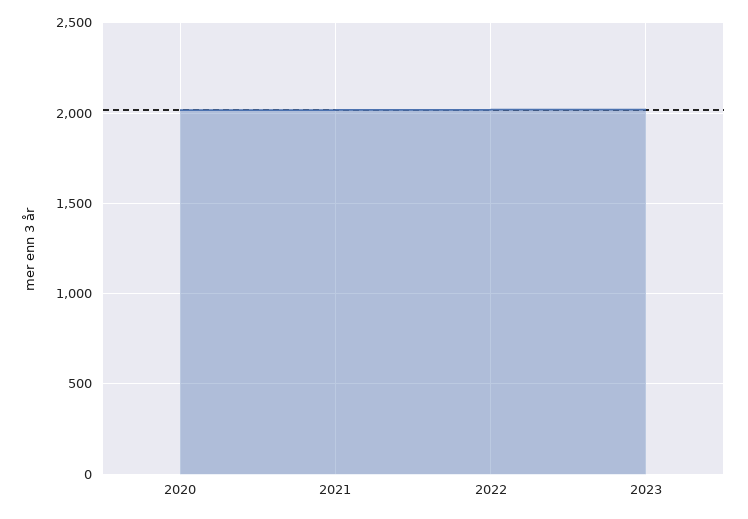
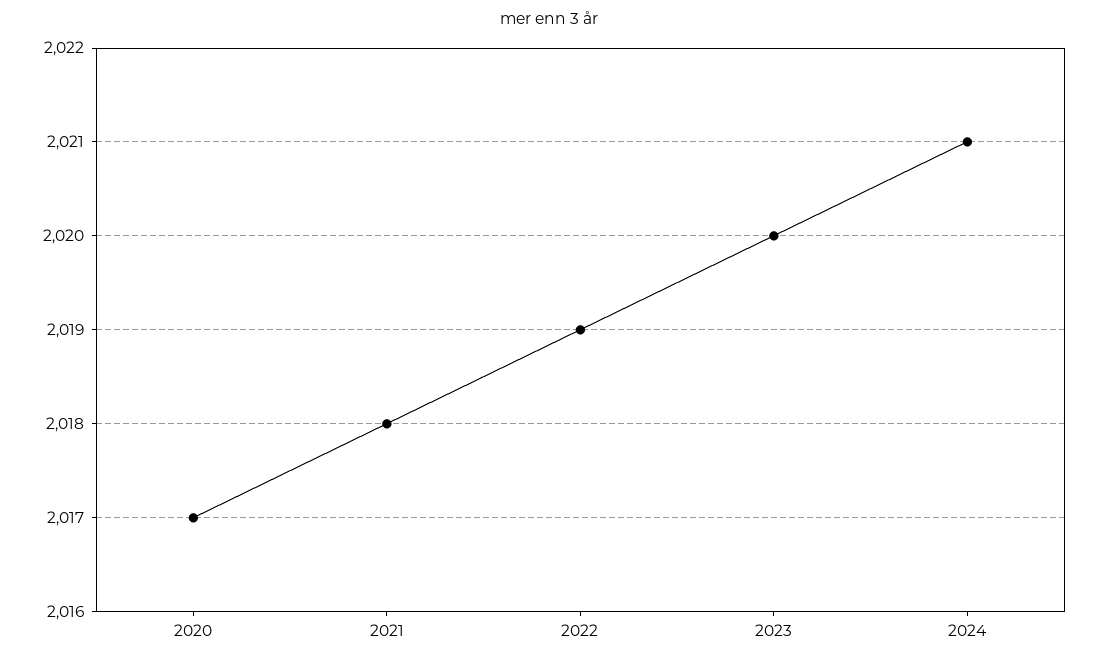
2024: none -> 2021

